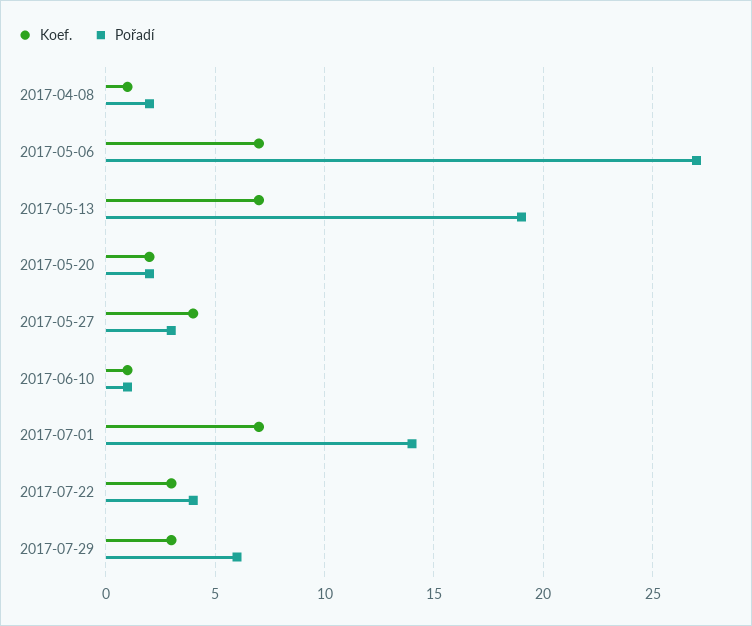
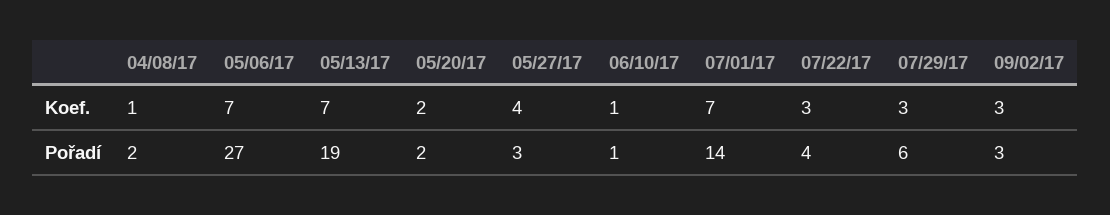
Koef., 09/02/17: none -> 3
Pořadí, 09/02/17: none -> 3

